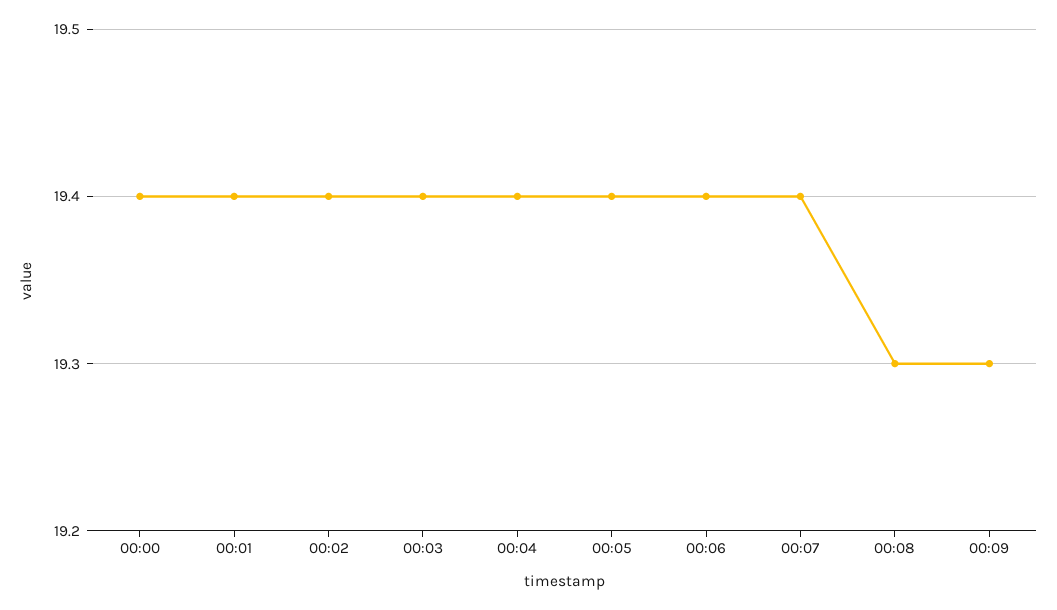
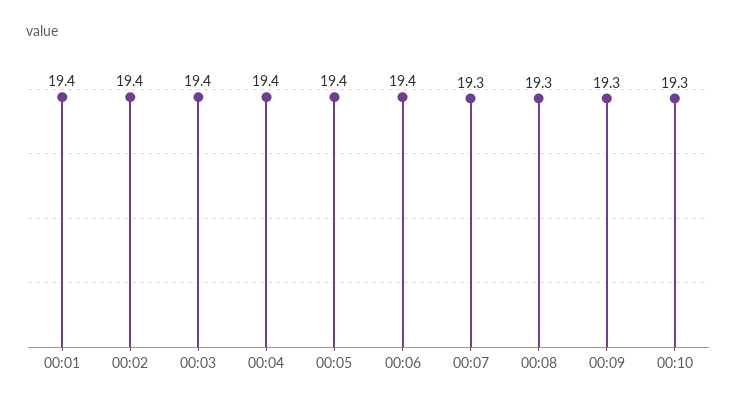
00:00: 19.4 -> none
00:07: 19.4 -> 19.3
00:10: none -> 19.3

